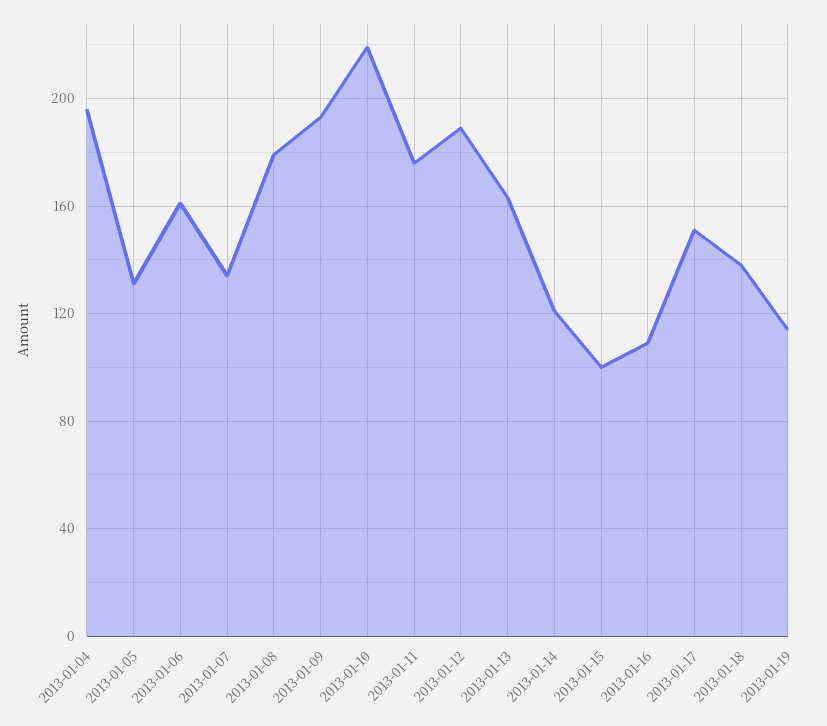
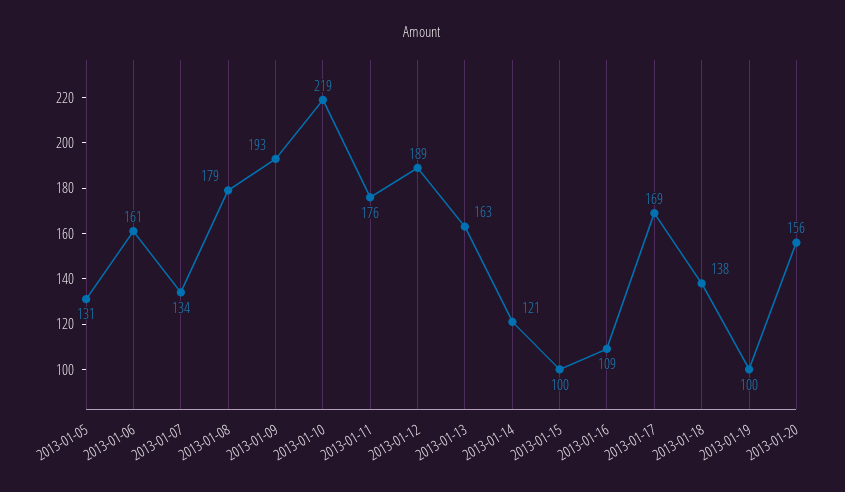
2013-01-04: 195 -> none
2013-01-17: 150 -> 169
2013-01-19: 115 -> 100
2013-01-20: none -> 156

